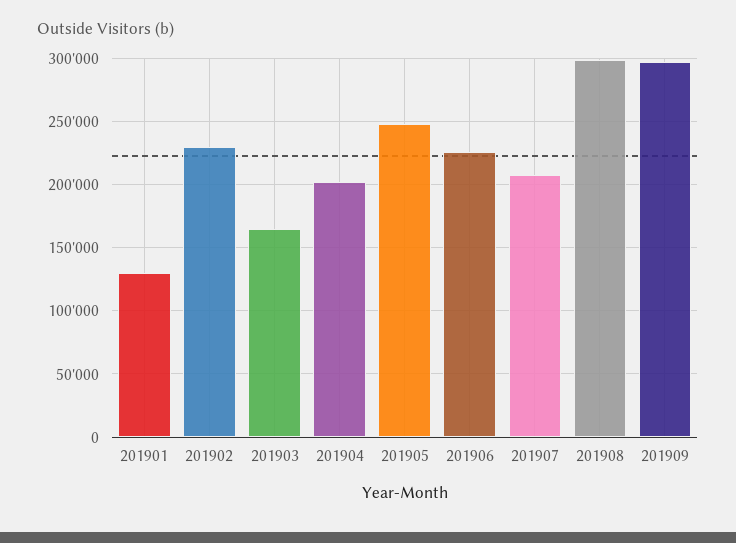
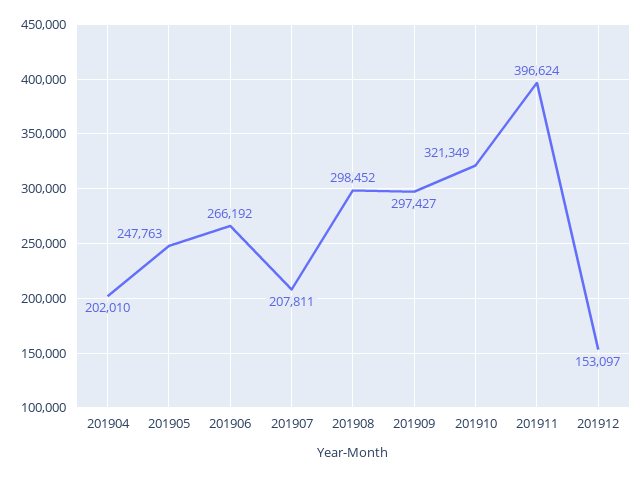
201901: 130000 -> none
201902: 230000 -> none
201903: 165000 -> none
201906: 225000 -> 266192
201910: none -> 321349
201911: none -> 396624
201912: none -> 153097

